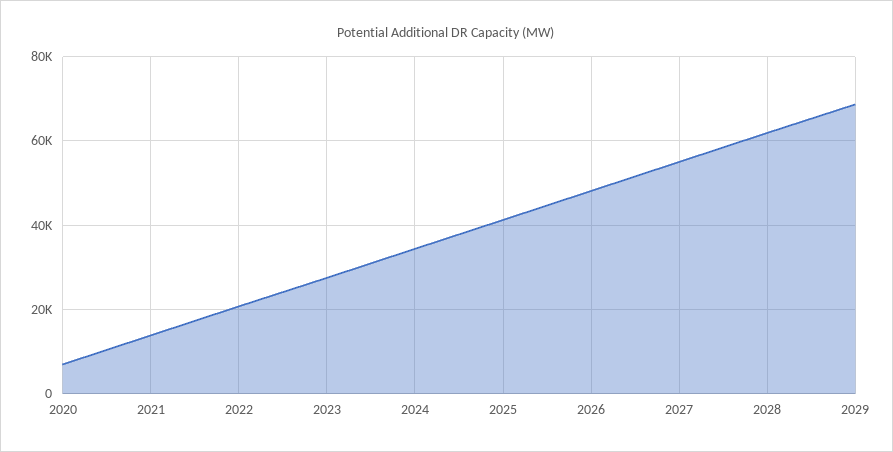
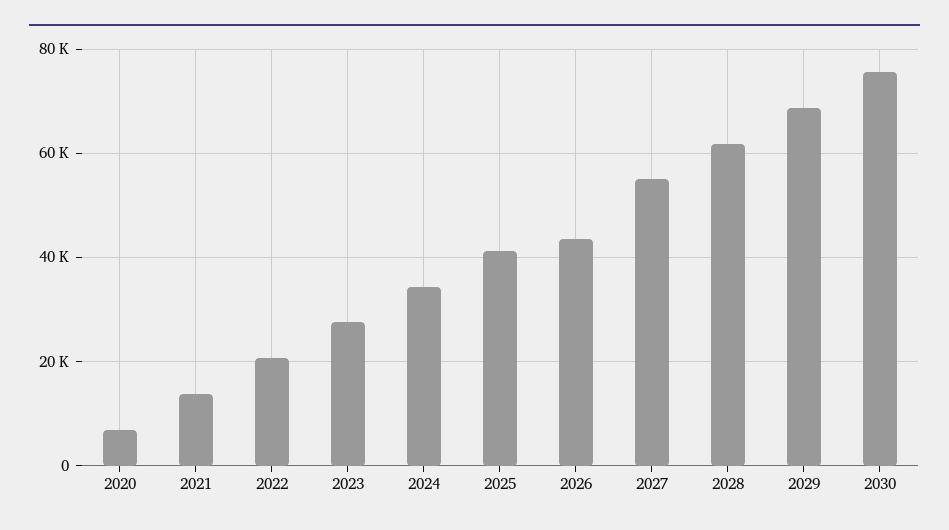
2026: 48000 -> 44000
2030: none -> 76000

